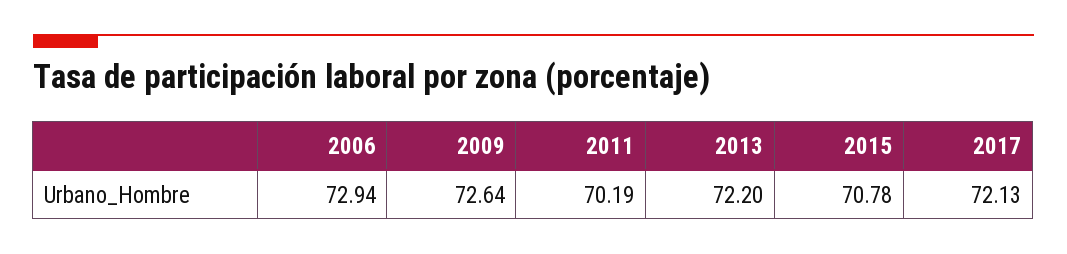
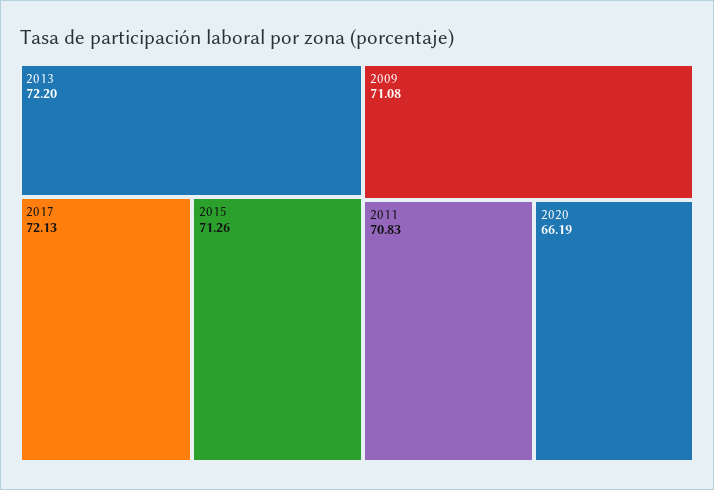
2006: 72.94 -> none
2009: 72.64 -> 71.08
2011: 70.19 -> 70.83
2015: 70.78 -> 71.26
2020: none -> 66.19

